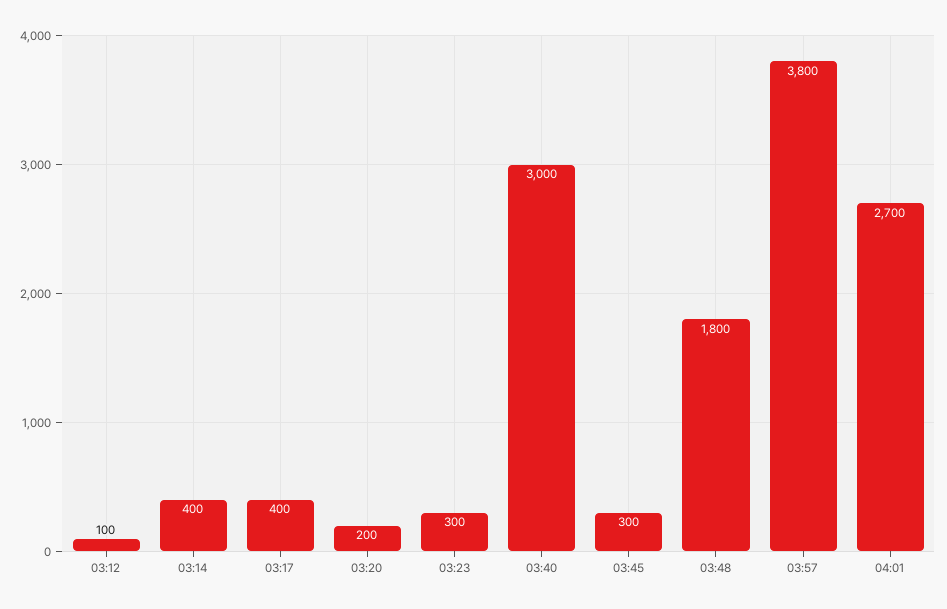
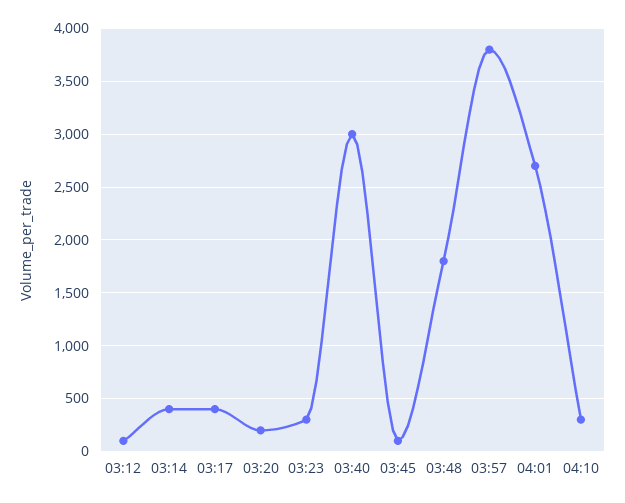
03:45: 300 -> 100
04:10: none -> 300

